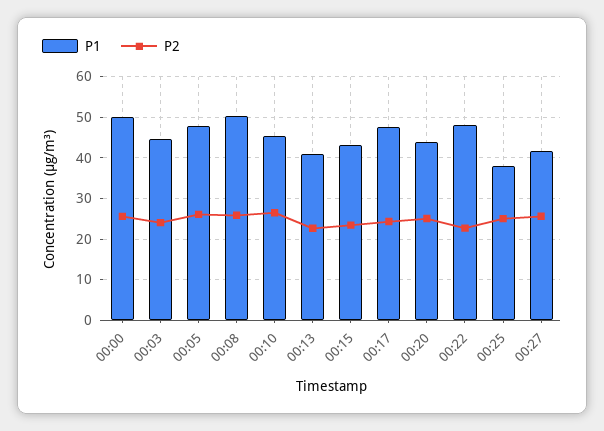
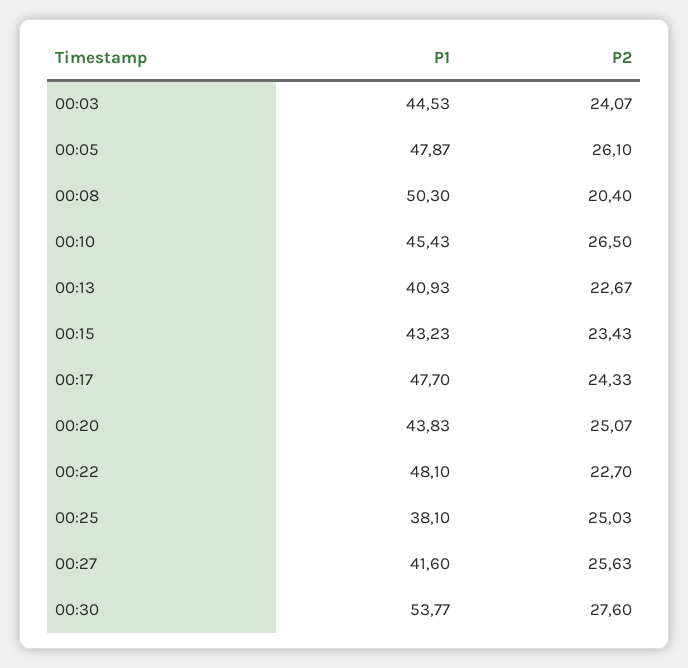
P1, 00:00: 50 -> none
P2, 00:00: 26 -> none
P2, 00:08: 26 -> 20.4
P1, 00:30: none -> 53.77
P2, 00:30: none -> 27.6

